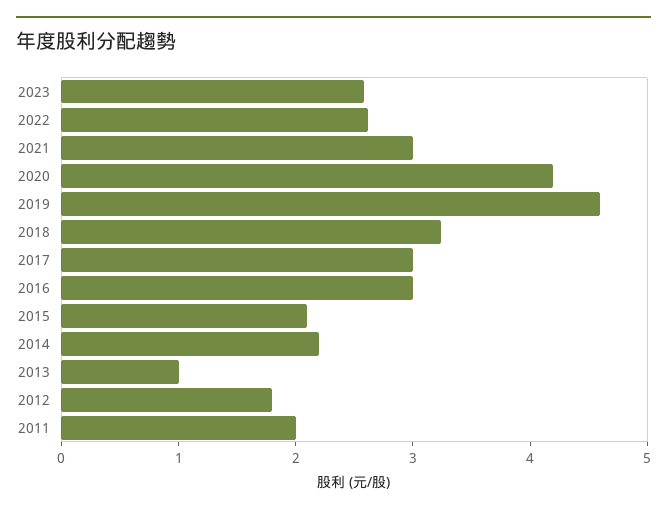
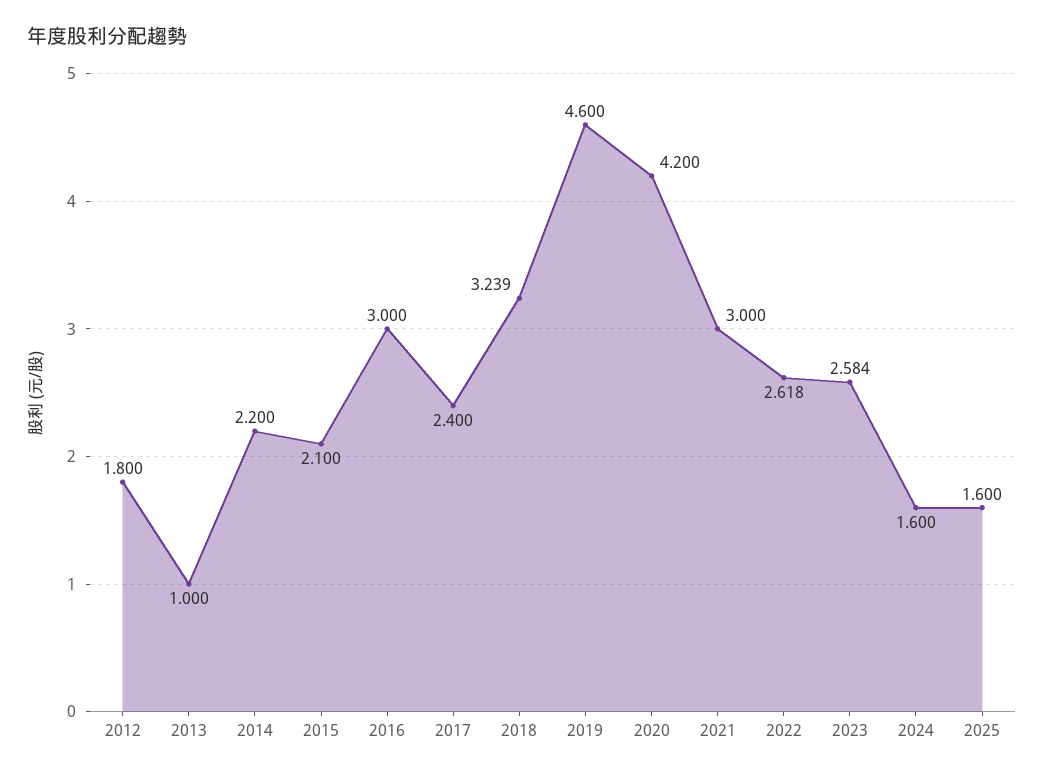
2017: 3 -> 2.4
2011: 2 -> none
2024: none -> 1.6
2025: none -> 1.6

